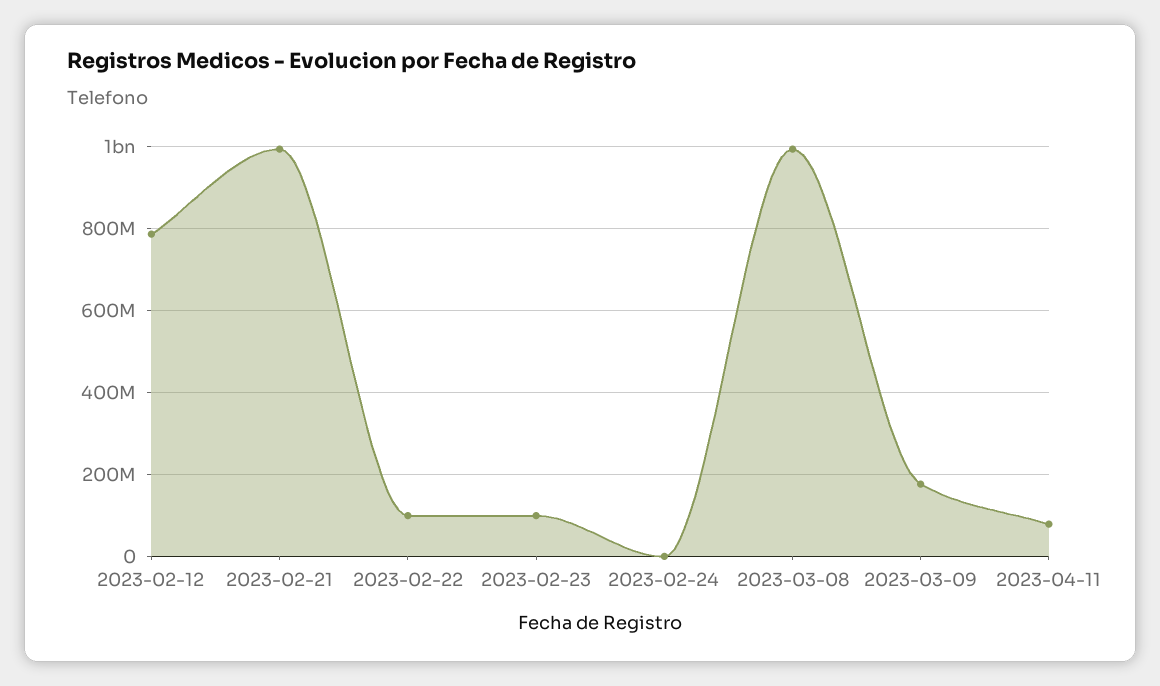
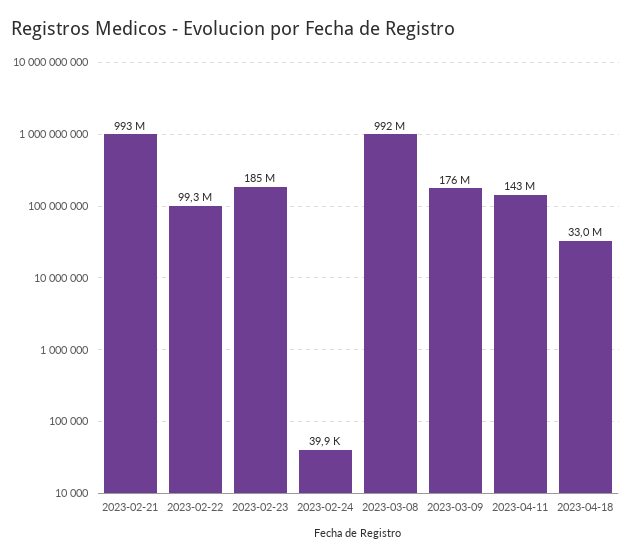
2023-02-12: 780000000 -> none
2023-02-23: 100000000 -> 185000000
2023-04-11: 80000000 -> 143000000
2023-04-18: none -> 33000000

